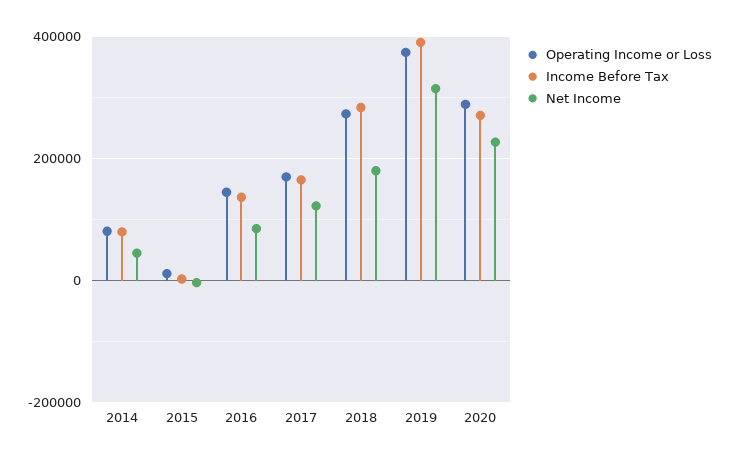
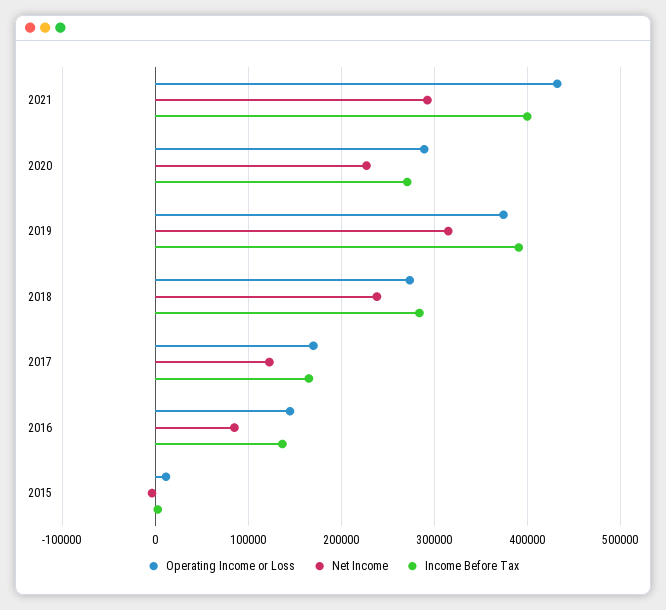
Operating Income or Loss, 2014: 80000 -> none
Income Before Tax, 2014: 80000 -> none
Net Income, 2014: 40000 -> none
Net Income, 2018: 180000 -> 240000
Operating Income or Loss, 2021: none -> 430000
Net Income, 2021: none -> 290000
Income Before Tax, 2021: none -> 400000

